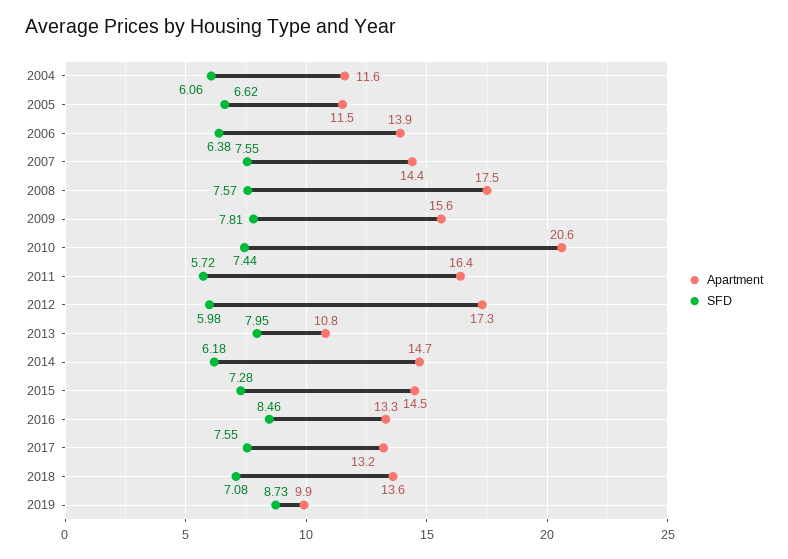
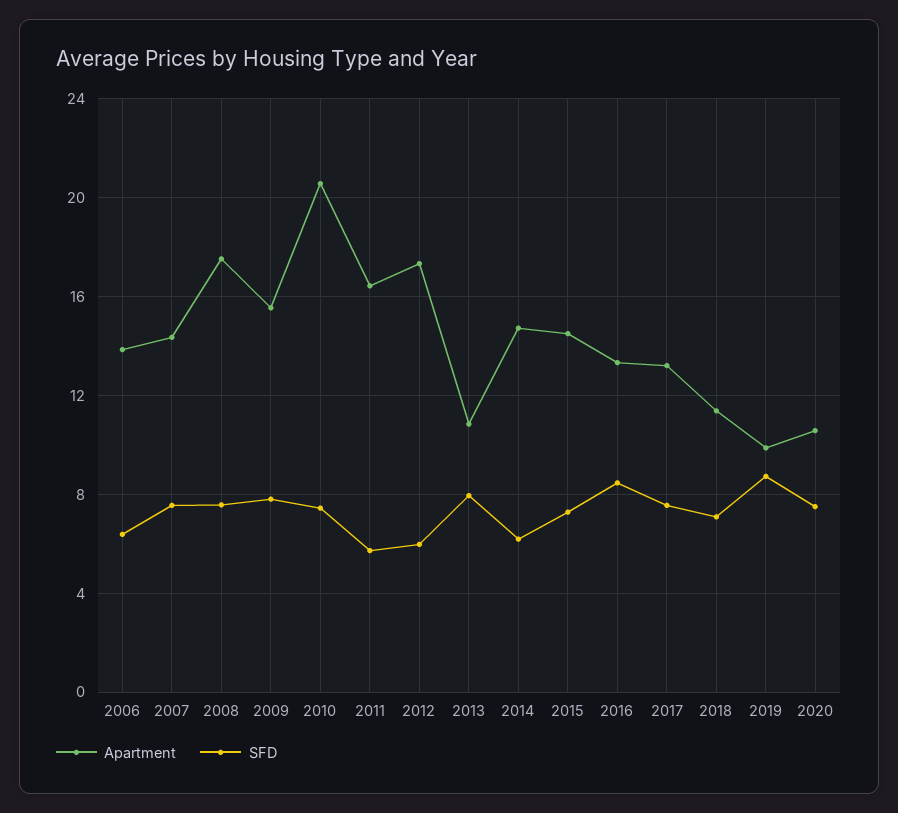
Apartment, 2004: 11.6 -> none
SFD, 2004: 6.06 -> none
Apartment, 2005: 11.5 -> none
SFD, 2005: 6.62 -> none
Apartment, 2018: 13.6 -> 11.5
Apartment, 2020: none -> 10.5
SFD, 2020: none -> 7.5

